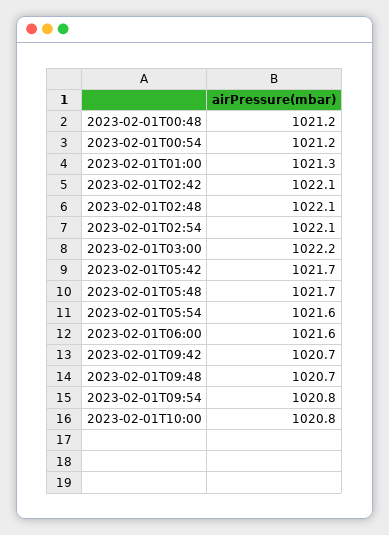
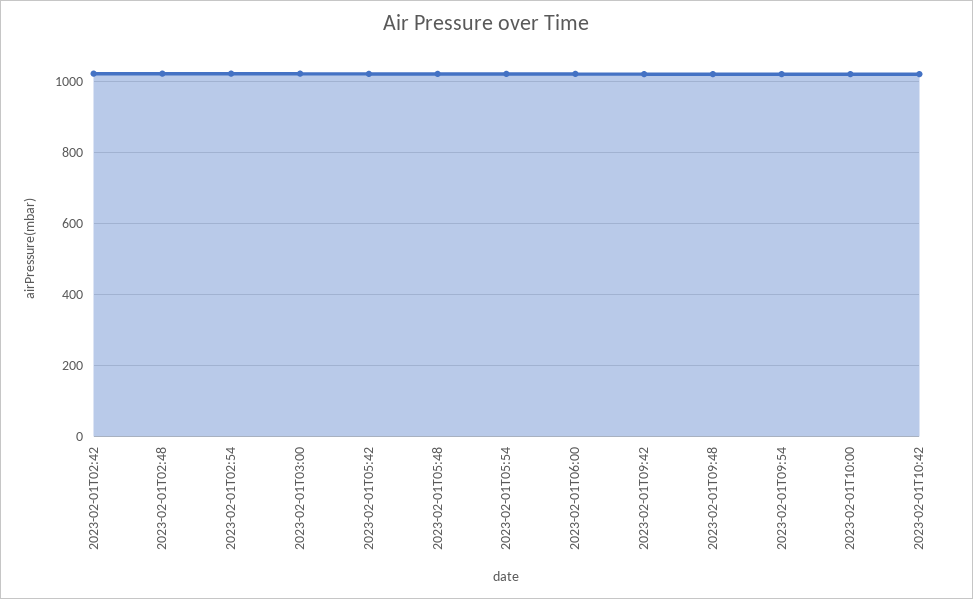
2023-02-01T00:48: 1021.2 -> none
2023-02-01T00:54: 1021.2 -> none
2023-02-01T01:00: 1021.3 -> none
2023-02-01T10:42: none -> 1020

